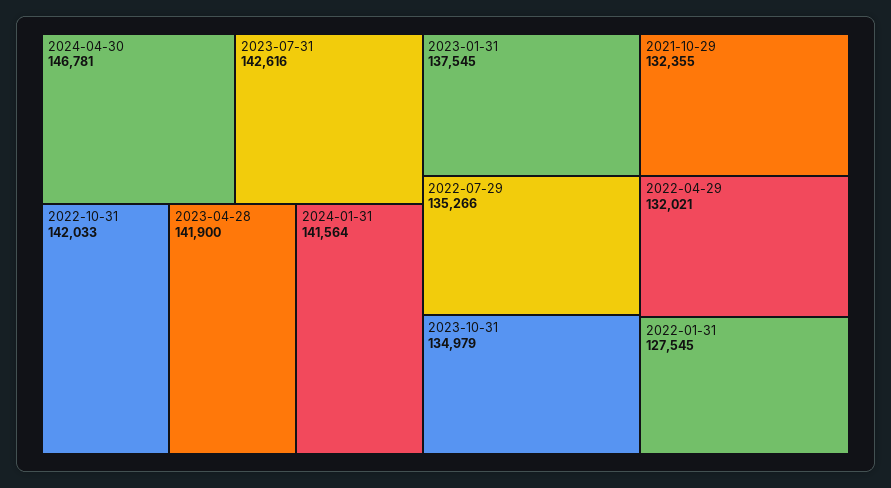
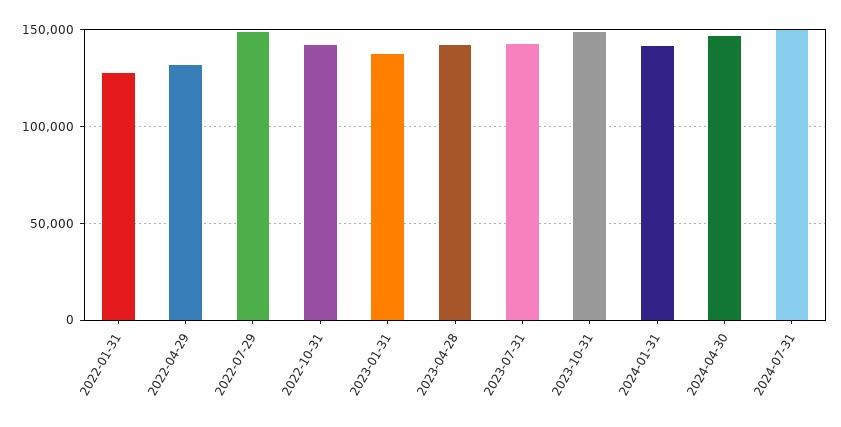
2022-07-29: 135266 -> 150000
2023-10-31: 134979 -> 150000
2021-10-29: 132355 -> none
2024-07-31: none -> 150000

